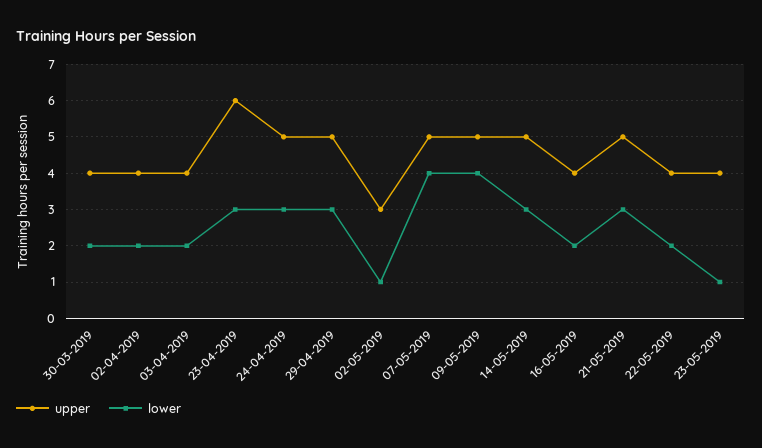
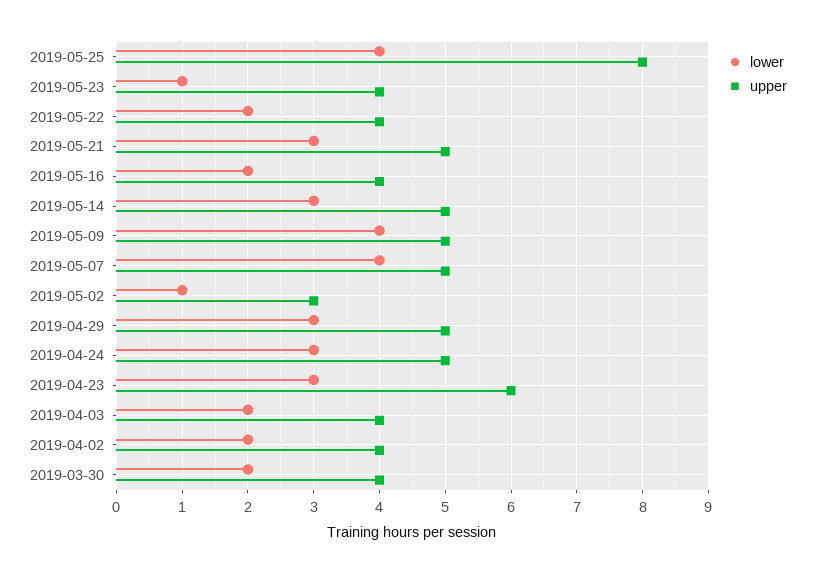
lower, 2019-05-25: none -> 4
upper, 2019-05-25: none -> 8

